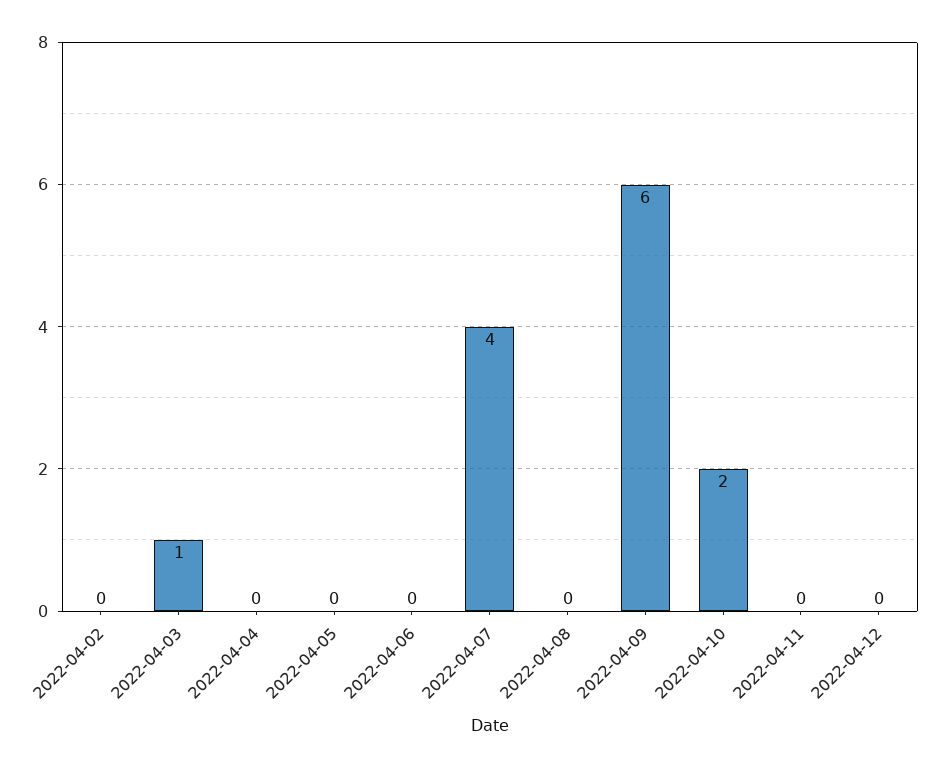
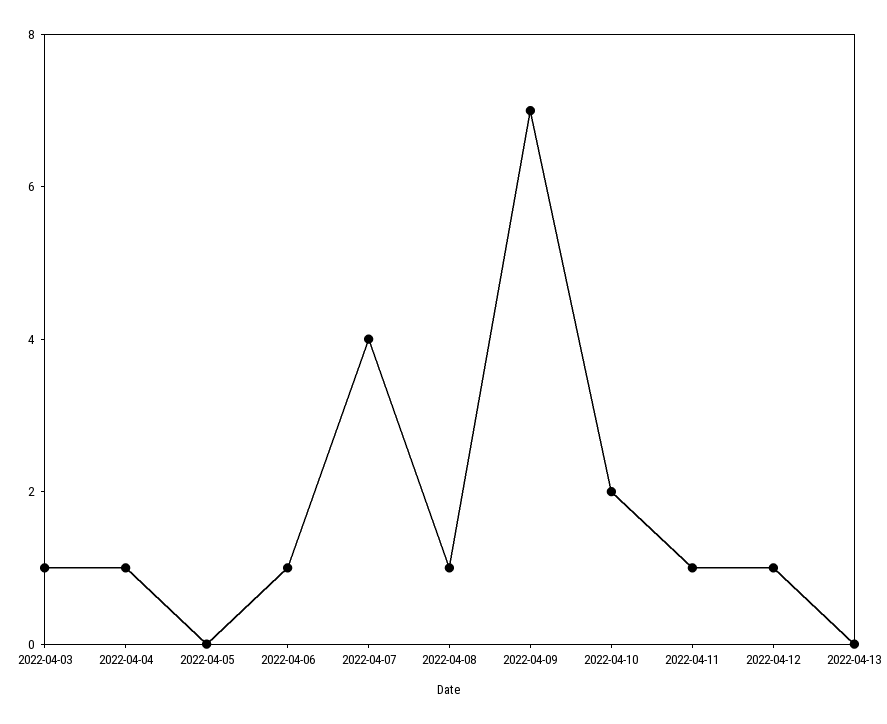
2022-04-02: 0 -> none
2022-04-04: 0 -> 1
2022-04-06: 0 -> 1
2022-04-08: 0 -> 1
2022-04-09: 6 -> 7
2022-04-11: 0 -> 1
2022-04-12: 0 -> 1
2022-04-13: none -> 0

